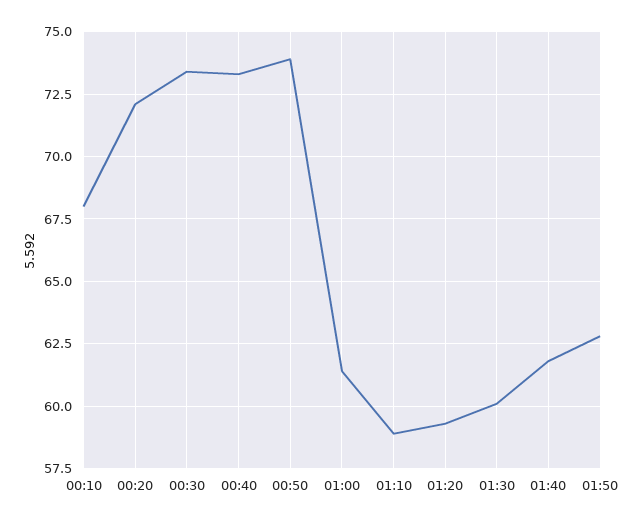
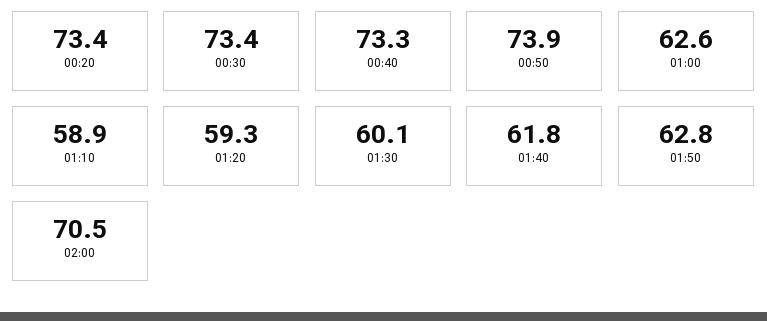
00:10: 68 -> none
00:20: 72 -> 73.4
01:00: 61.5 -> 62.6
02:00: none -> 70.5

